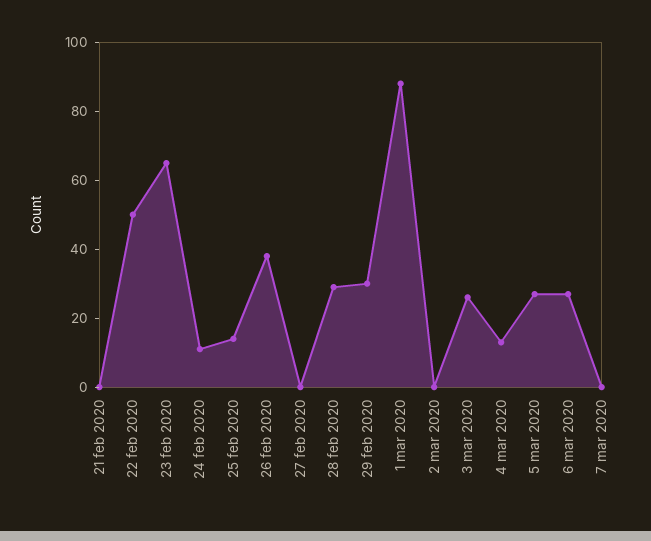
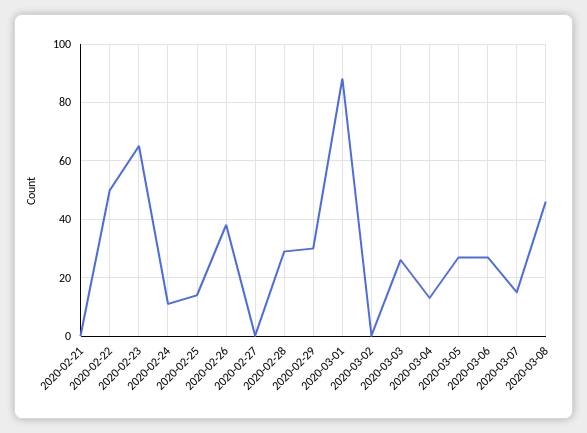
7 mar 2020: 0 -> 15
2020-03-08: none -> 45

